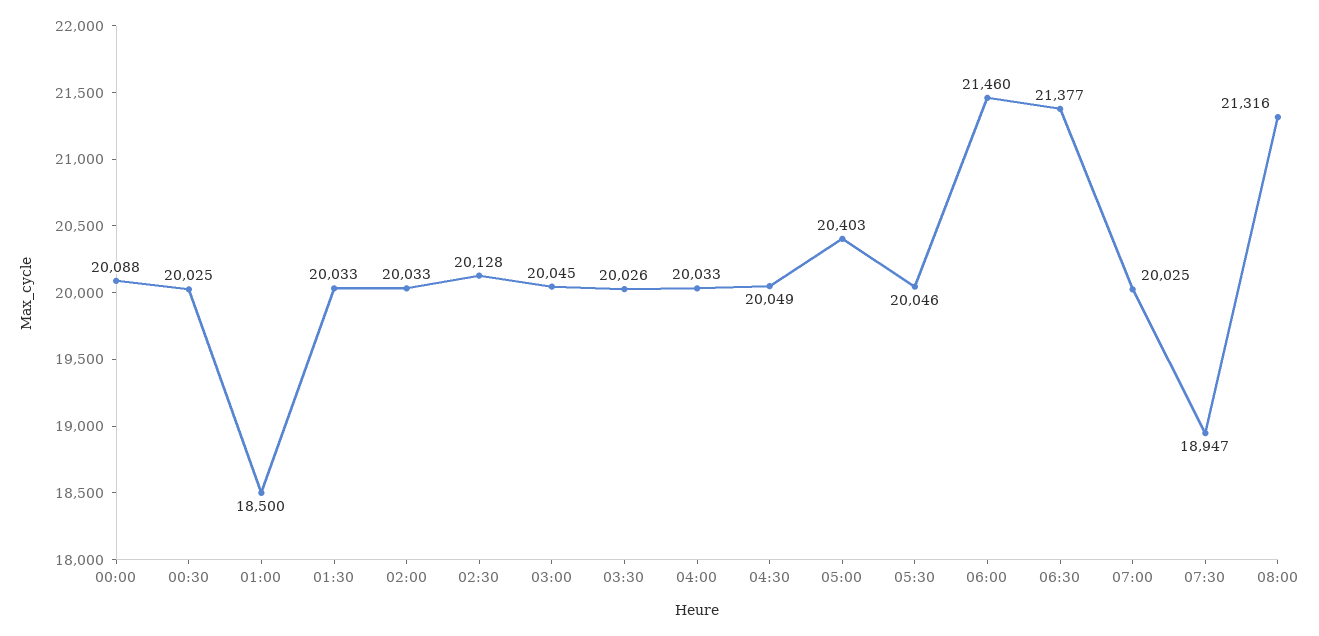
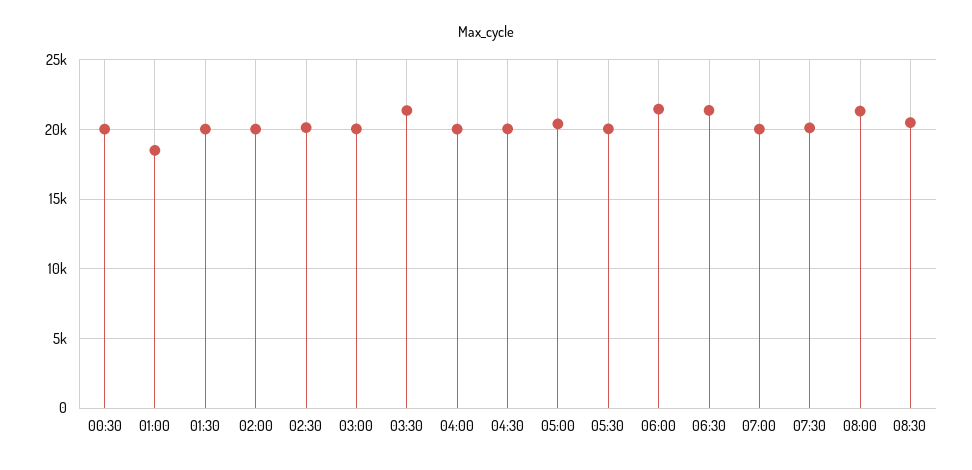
00:00: 20088 -> none
03:30: 20026 -> 21500
07:30: 18947 -> 20000
08:30: none -> 20500

